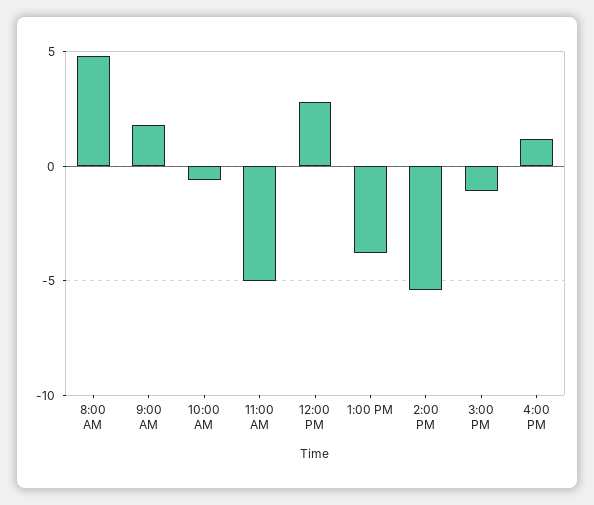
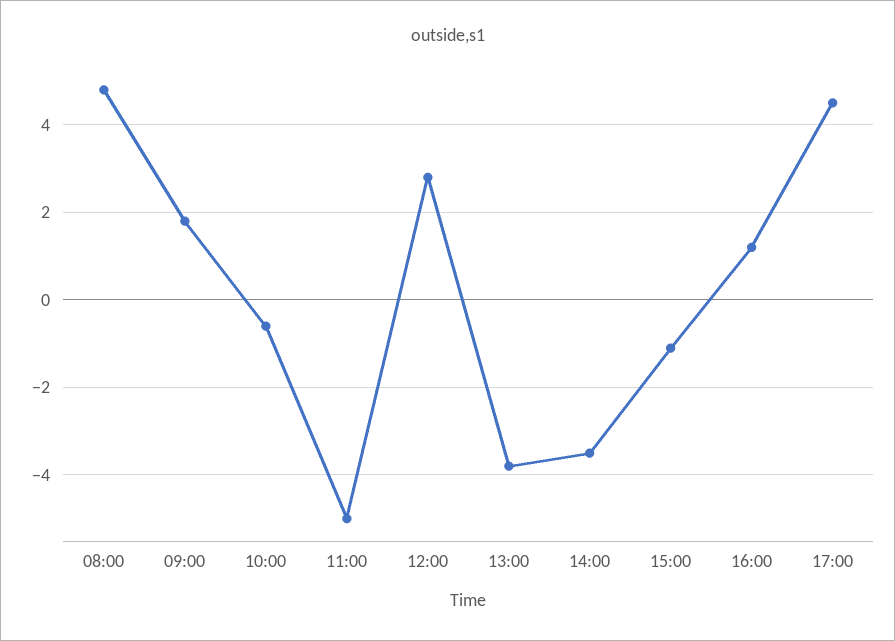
2:00 PM: -5.5 -> -3.5
17:00: none -> 4.5

